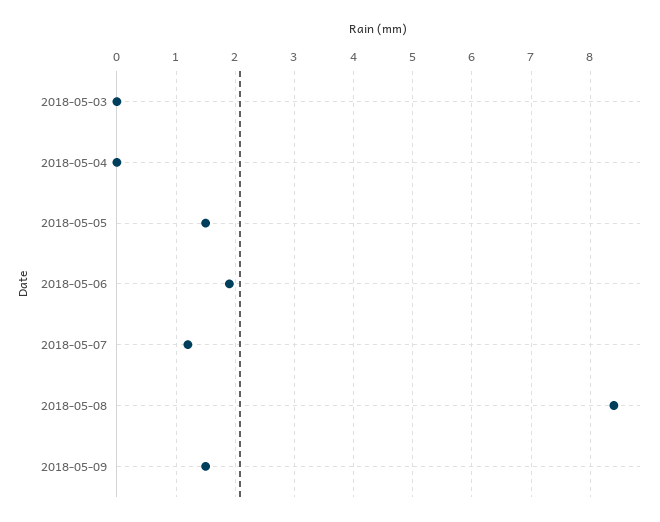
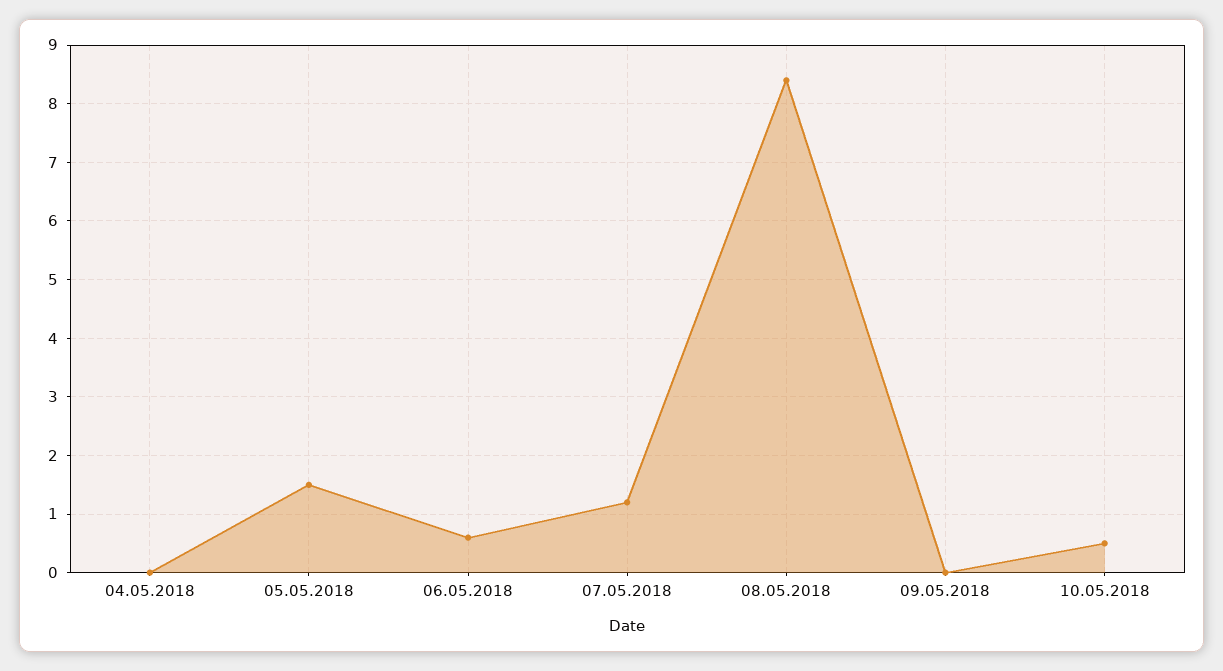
2018-05-03: 0 -> none
2018-05-06: 2 -> 0.5
2018-05-09: 1.5 -> 0
10.05.2018: none -> 0.5

